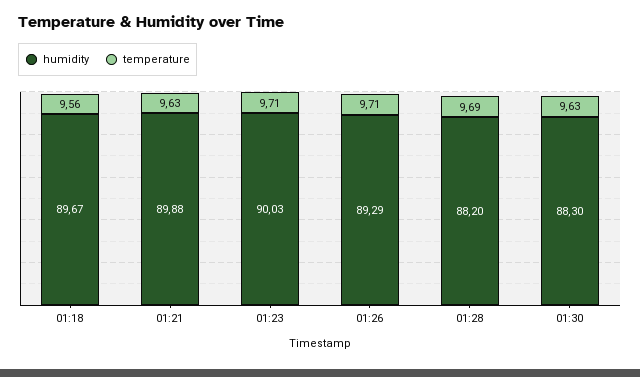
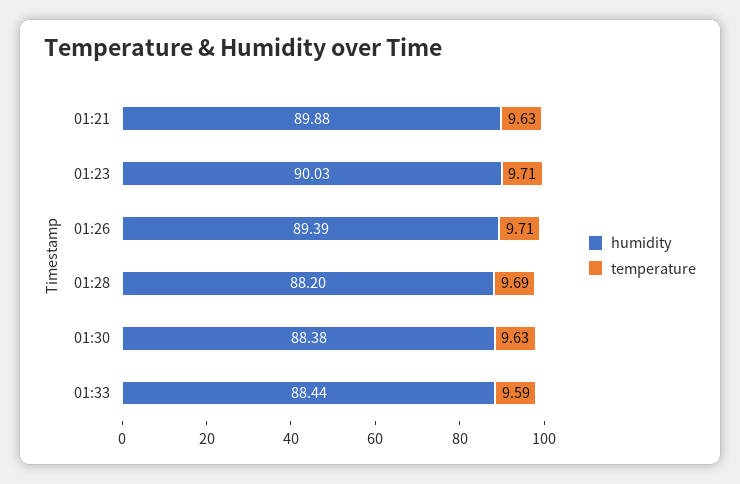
humidity, 01:18: 89.67 -> none
temperature, 01:18: 9.56 -> none
humidity, 01:26: 89.29 -> 89.39
humidity, 01:30: 88.3 -> 88.38
humidity, 01:33: none -> 88.44
temperature, 01:33: none -> 9.59

